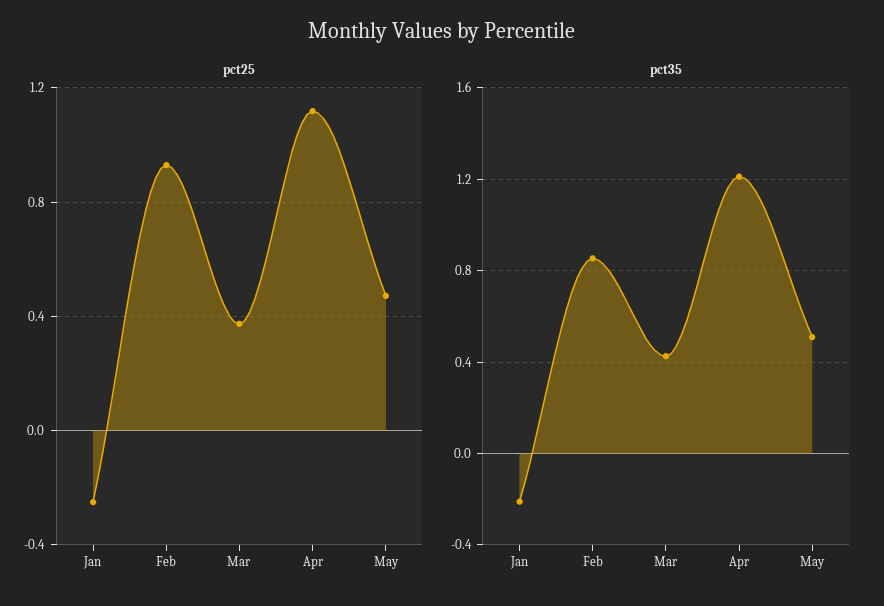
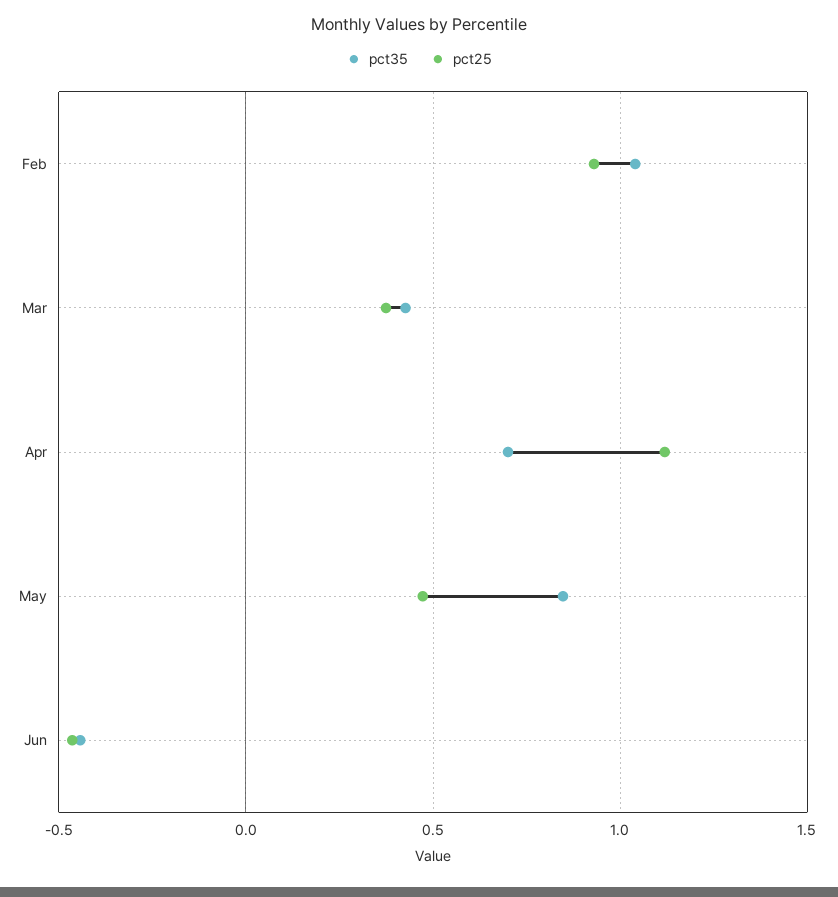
pct25, Jan: -0.25 -> none
pct35, Jan: -0.2 -> none
pct35, Feb: 0.85 -> 1.05
pct35, Apr: 1.2 -> 0.7
pct35, May: 0.5 -> 0.85
pct35, Jun: none -> -0.45
pct25, Jun: none -> -0.45

